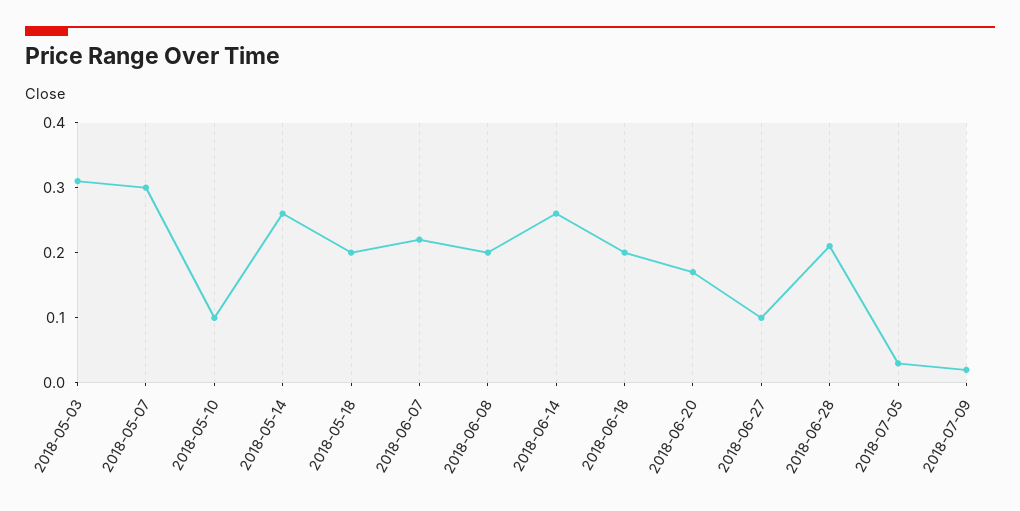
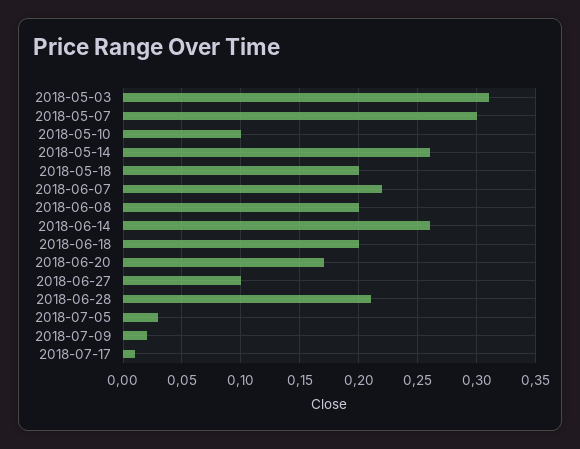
2018-07-17: none -> 0.01

